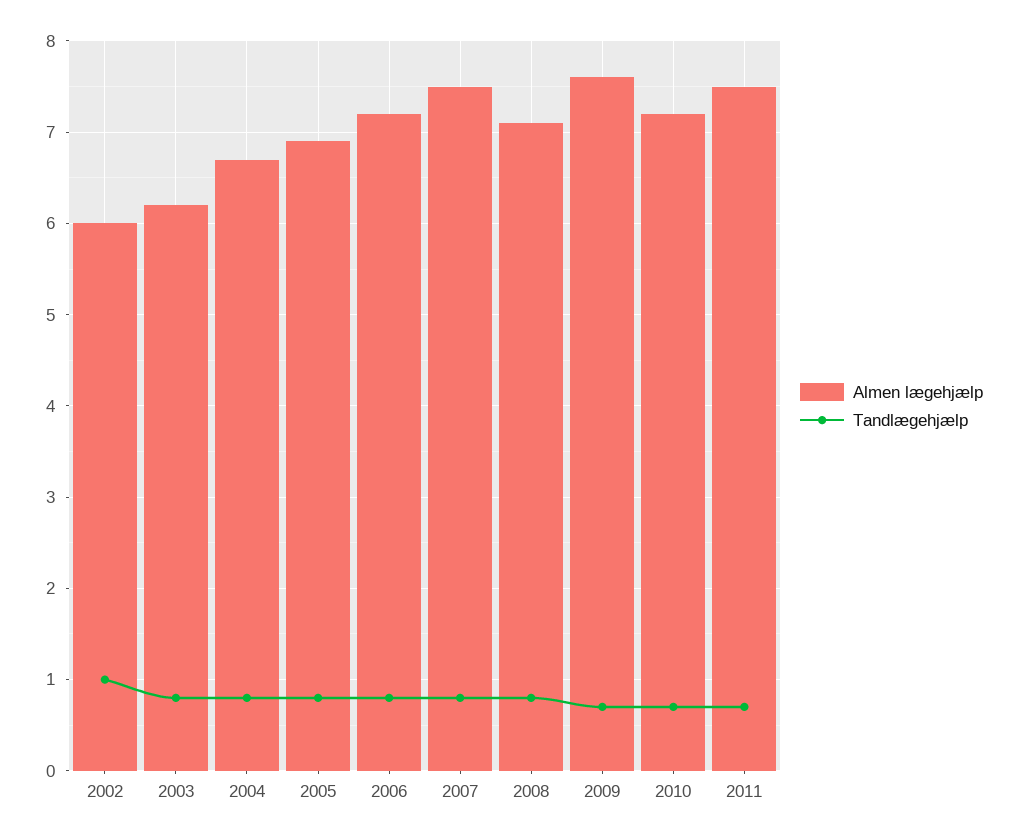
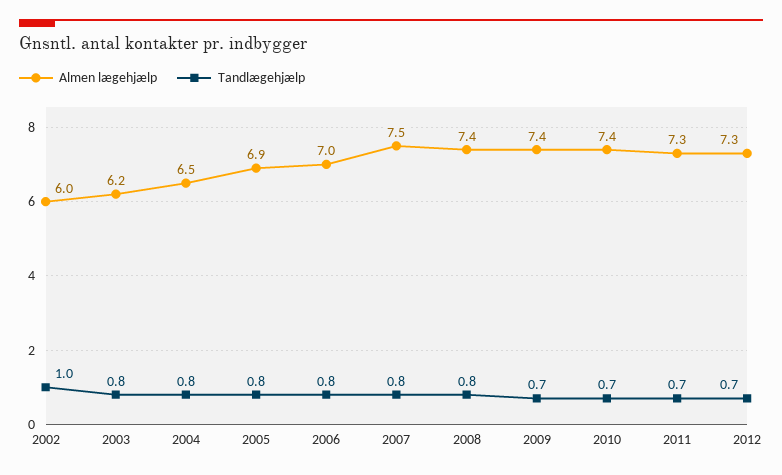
Almen lægehjælp, 2004: 6.7 -> 6.5
Almen lægehjælp, 2006: 7.2 -> 7
Almen lægehjælp, 2008: 7.1 -> 7.4
Almen lægehjælp, 2009: 7.6 -> 7.4
Almen lægehjælp, 2010: 7.2 -> 7.4
Almen lægehjælp, 2011: 7.5 -> 7.3
Almen lægehjælp, 2012: none -> 7.3
Tandlægehjælp, 2012: none -> 0.7

